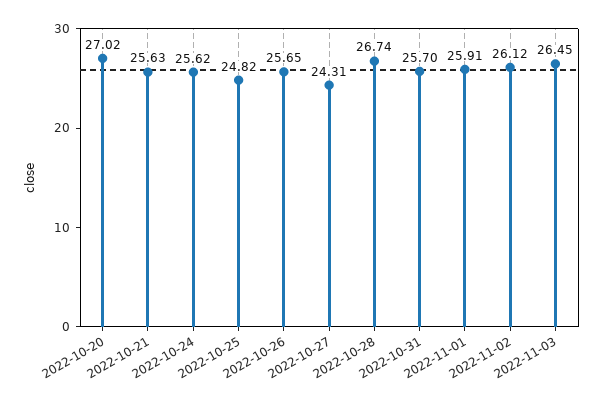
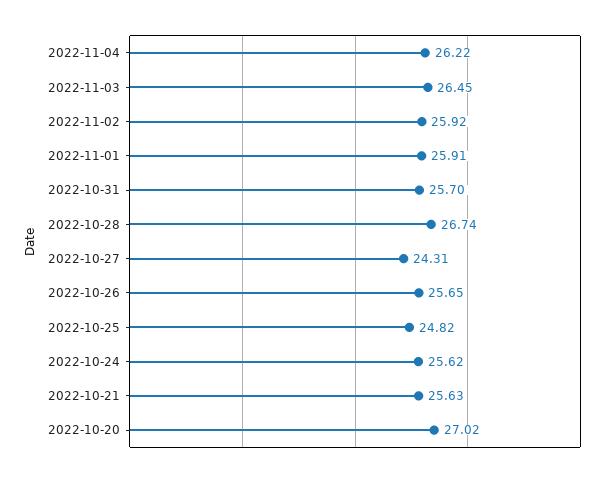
2022-11-02: 26.12 -> 25.92
2022-11-04: none -> 26.22

